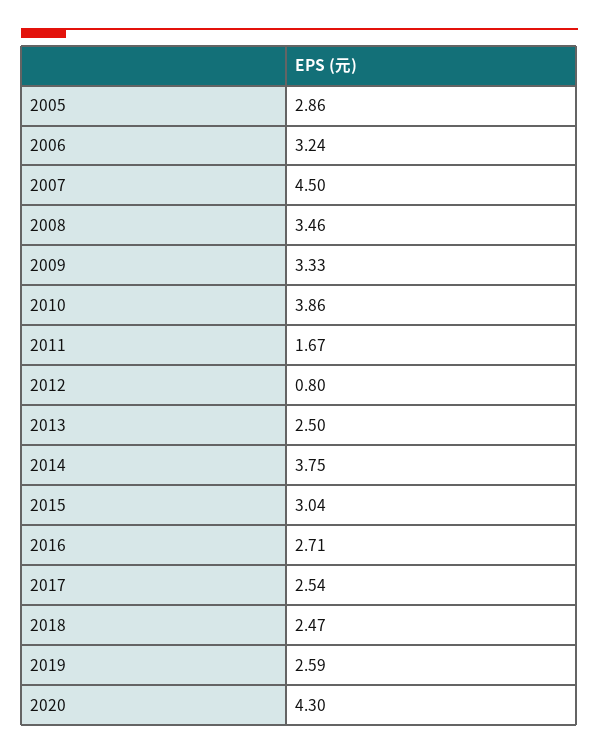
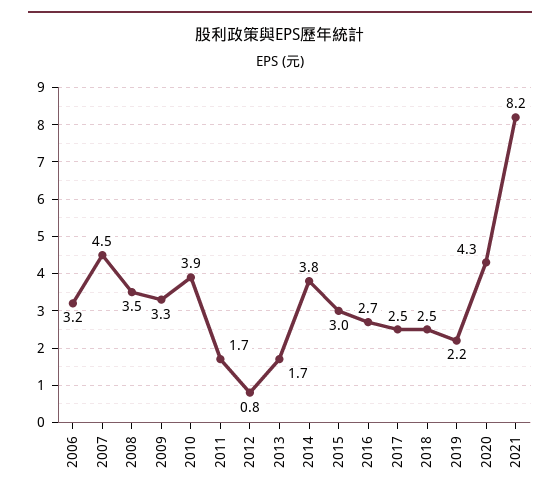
2005: 2.86 -> none
2013: 2.5 -> 1.7
2019: 2.59 -> 2.2
2021: none -> 8.2

